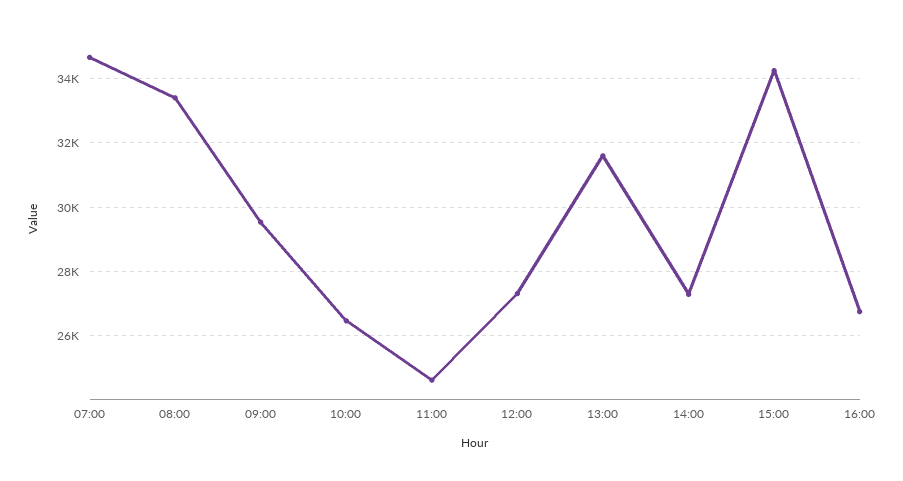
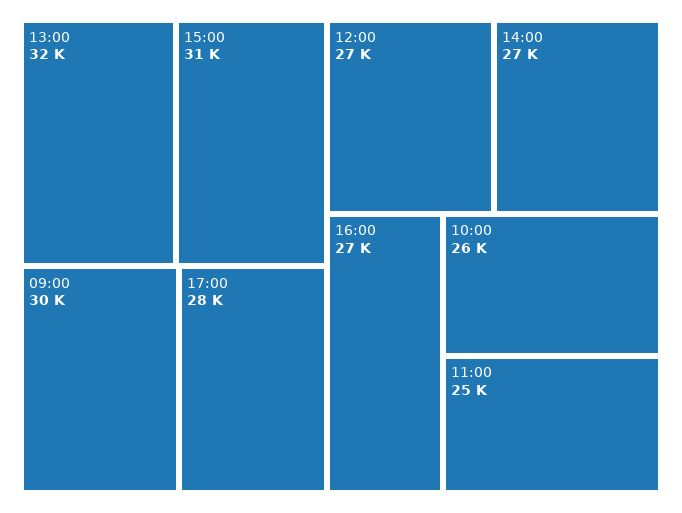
07:00: 34600 -> none
08:00: 33400 -> none
15:00: 34200 -> 31000
17:00: none -> 28000

